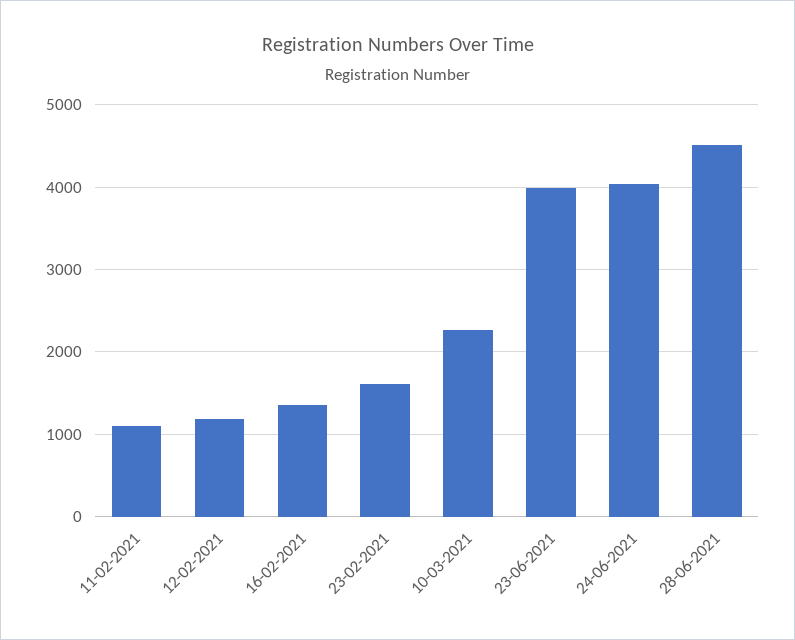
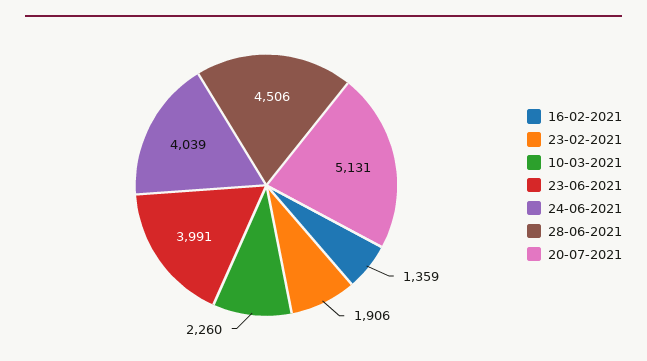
11-02-2021: 1100 -> none
12-02-2021: 1200 -> none
23-02-2021: 1600 -> 1906
20-07-2021: none -> 5131

